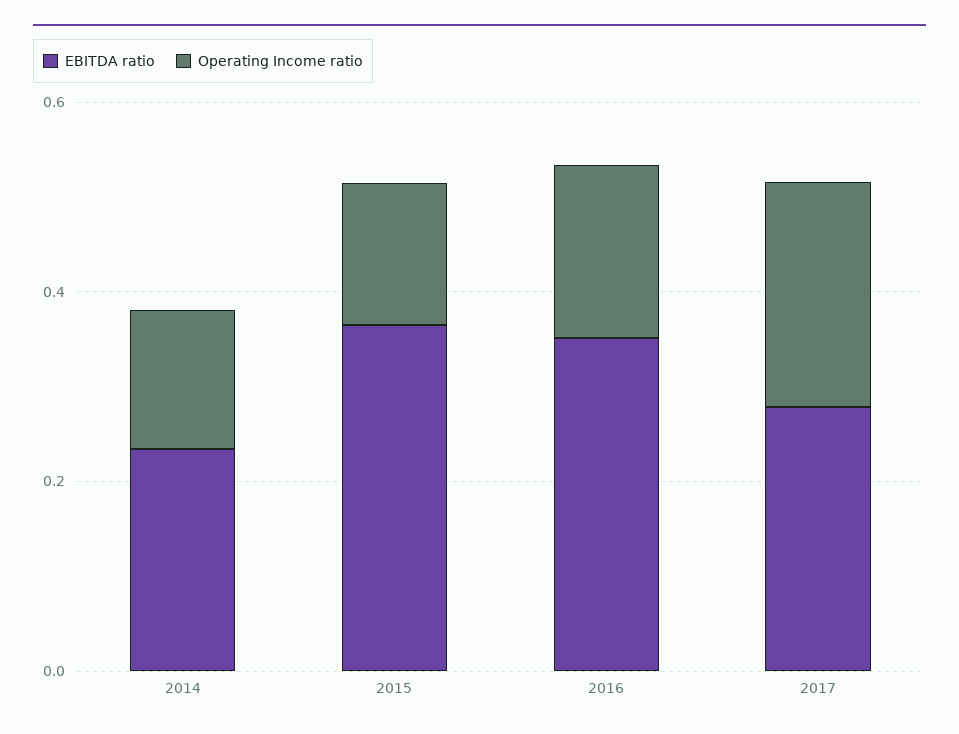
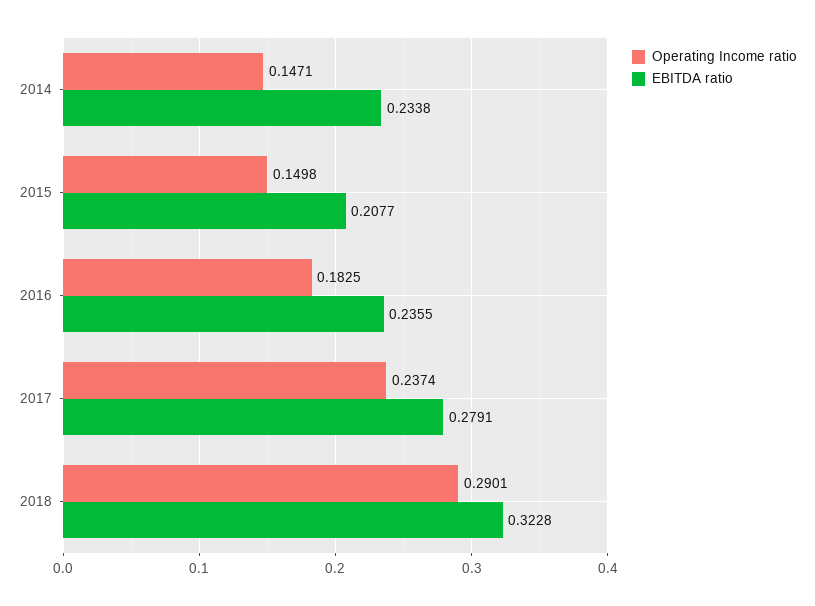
EBITDA ratio, 2015: 0.35 -> 0.2077
EBITDA ratio, 2016: 0.35 -> 0.2355
Operating Income ratio, 2018: none -> 0.2901
EBITDA ratio, 2018: none -> 0.3228

